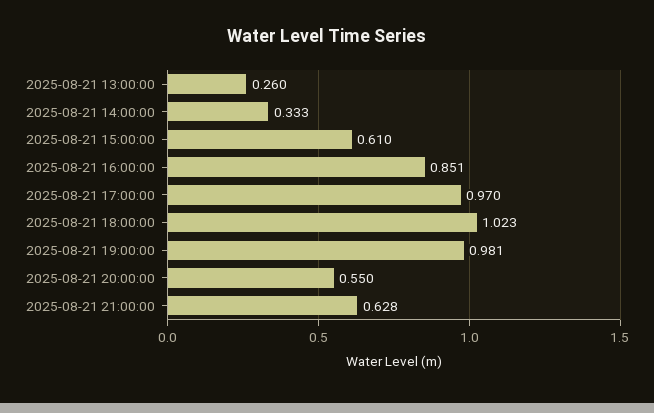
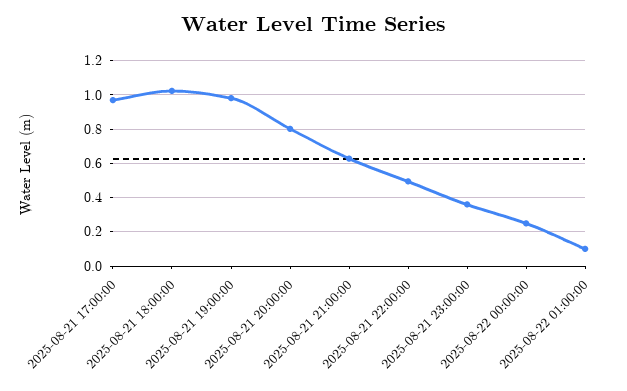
2025-08-21 13:00:00: 0.26 -> none
2025-08-21 14:00:00: 0.333 -> none
2025-08-21 15:00:00: 0.61 -> none
2025-08-21 16:00:00: 0.851 -> none
2025-08-21 20:00:00: 0.55 -> 0.8
2025-08-21 22:00:00: none -> 0.5
2025-08-21 23:00:00: none -> 0.35
2025-08-22 00:00:00: none -> 0.25
2025-08-22 01:00:00: none -> 0.1

